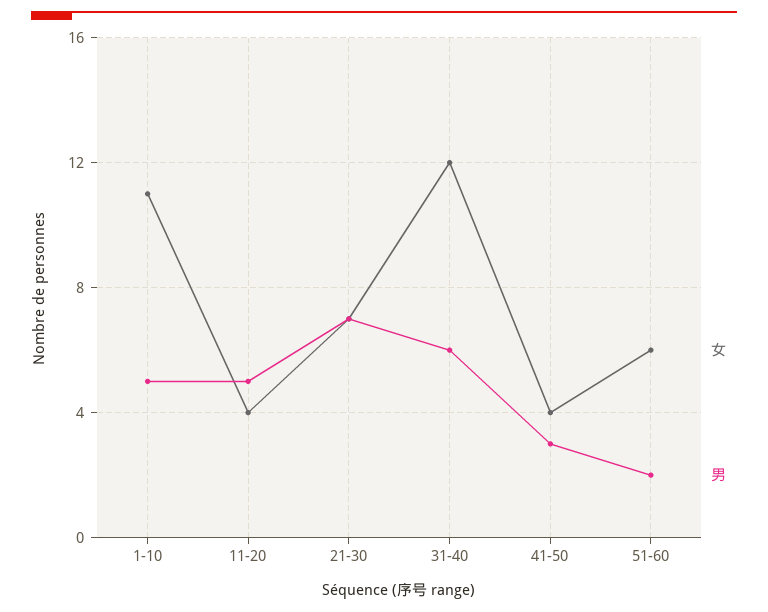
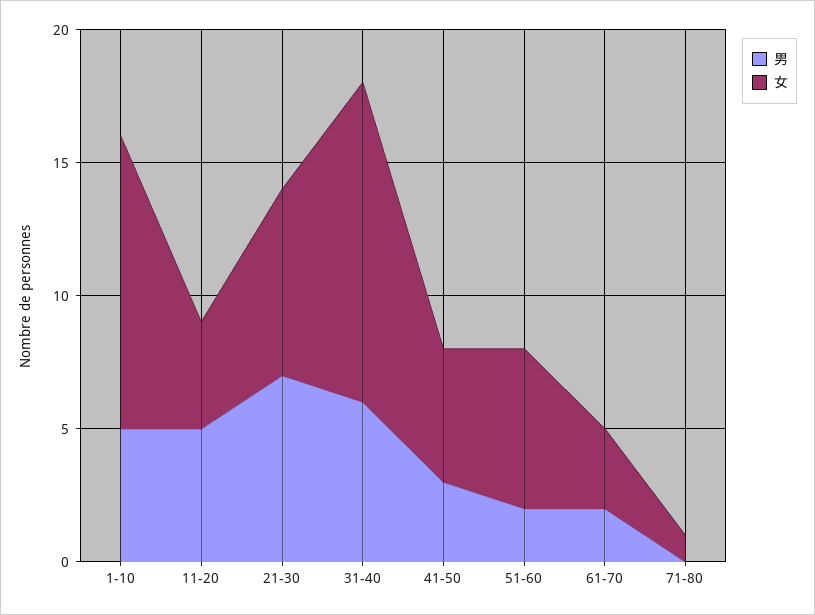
女, 41-50: 4 -> 5
男, 61-70: none -> 2
女, 61-70: none -> 3
男, 71-80: none -> 0
女, 71-80: none -> 1

